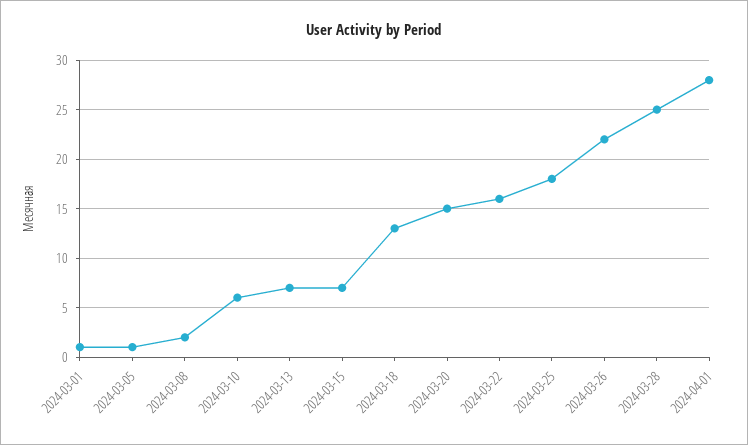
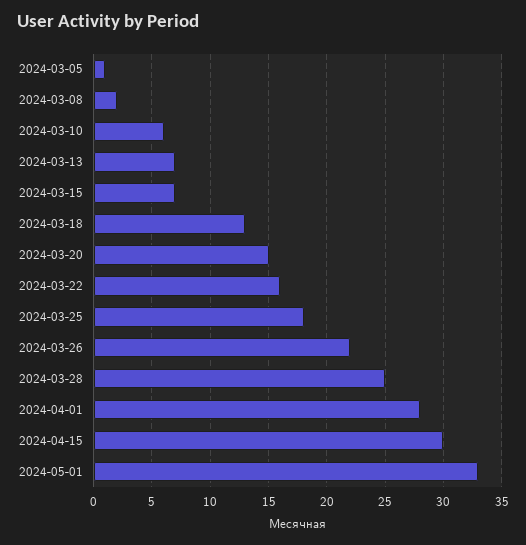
2024-03-01: 1 -> none
2024-04-15: none -> 30
2024-05-01: none -> 33

